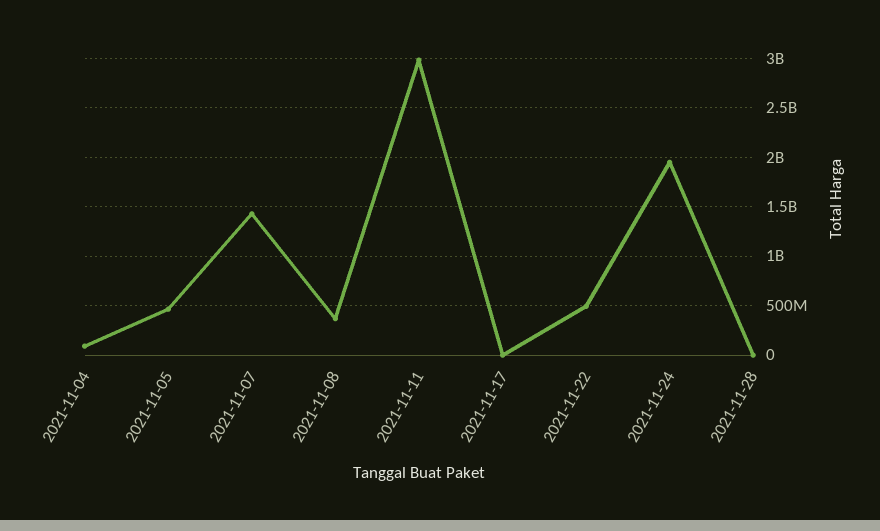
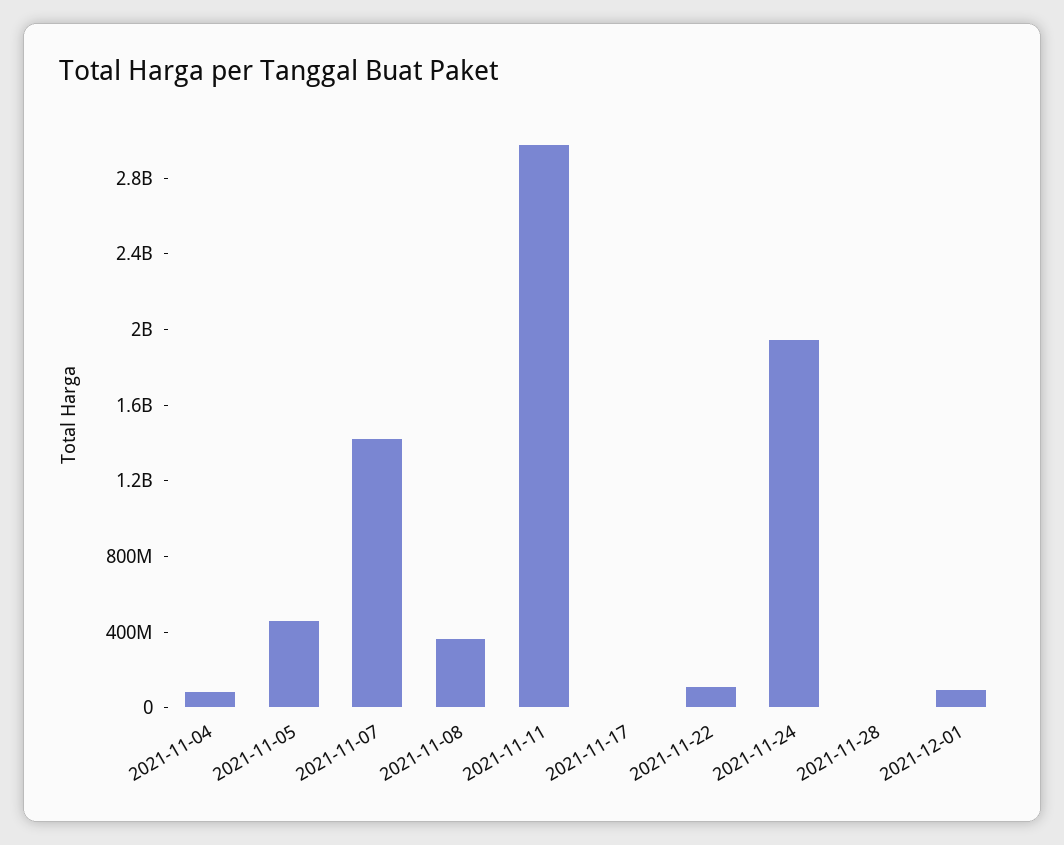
2021-11-22: 500000000 -> 100000000
2021-12-01: none -> 100000000

